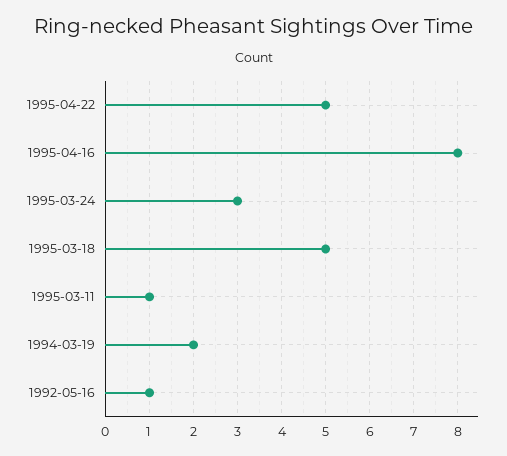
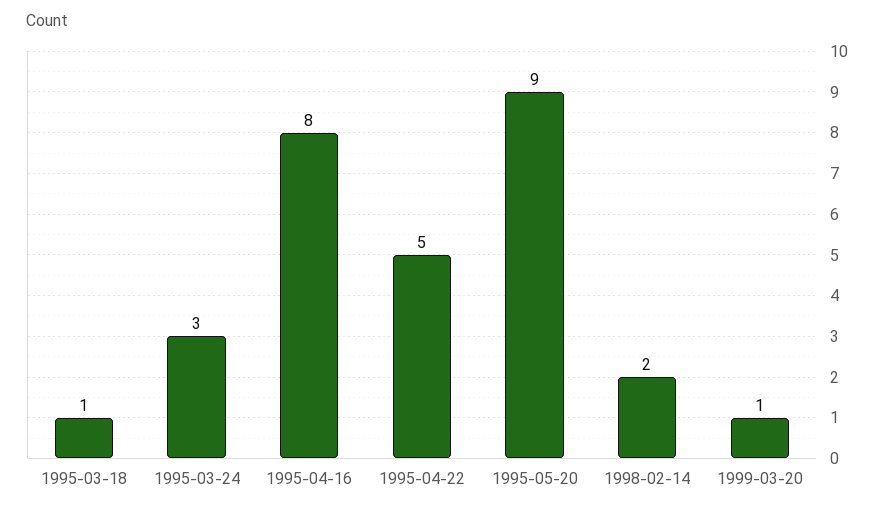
1995-03-18: 5 -> 1
1995-03-11: 1 -> none
1994-03-19: 2 -> none
1992-05-16: 1 -> none
1995-05-20: none -> 9
1998-02-14: none -> 2
1999-03-20: none -> 1

